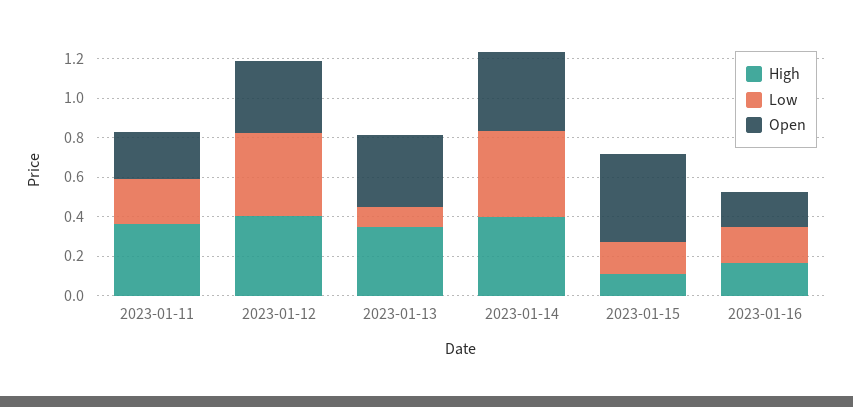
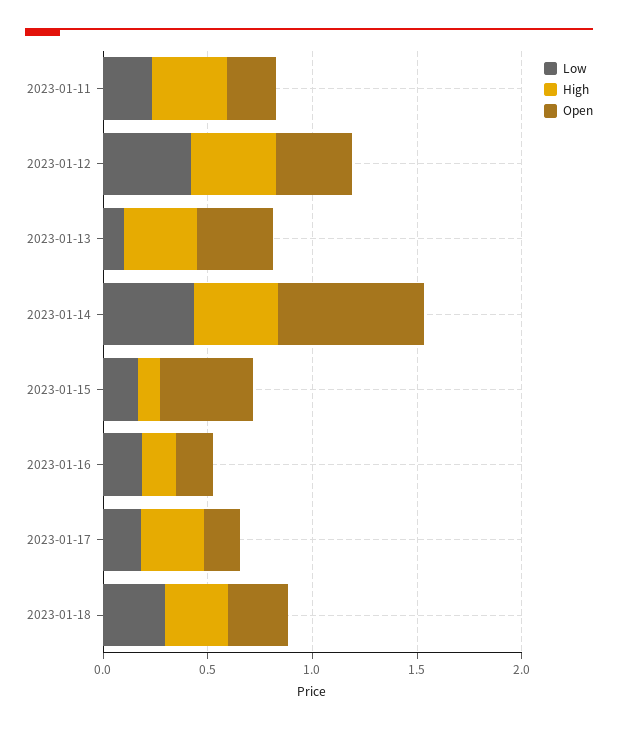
Open, 2023-01-14: 0.4 -> 0.7
Low, 2023-01-17: none -> 0.2
High, 2023-01-17: none -> 0.3
Open, 2023-01-17: none -> 0.2
Low, 2023-01-18: none -> 0.3
High, 2023-01-18: none -> 0.3
Open, 2023-01-18: none -> 0.3

